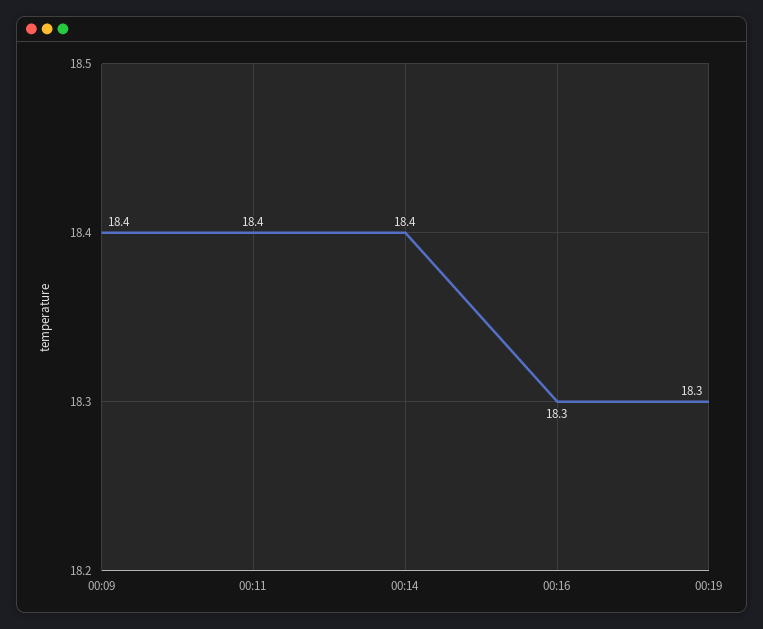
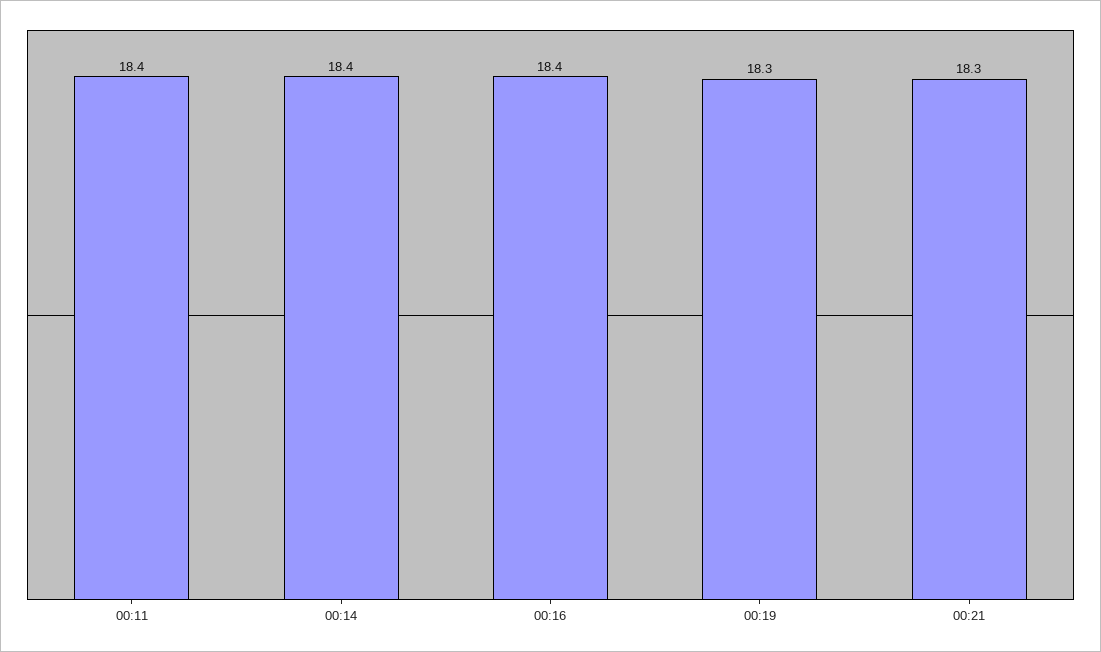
00:09: 18.4 -> none
00:16: 18.3 -> 18.4
00:21: none -> 18.3

